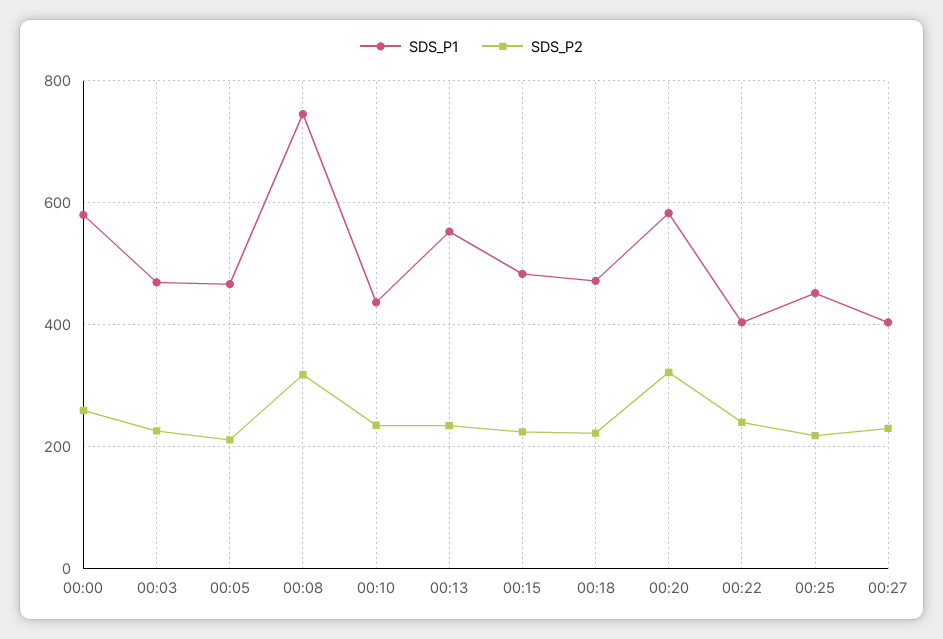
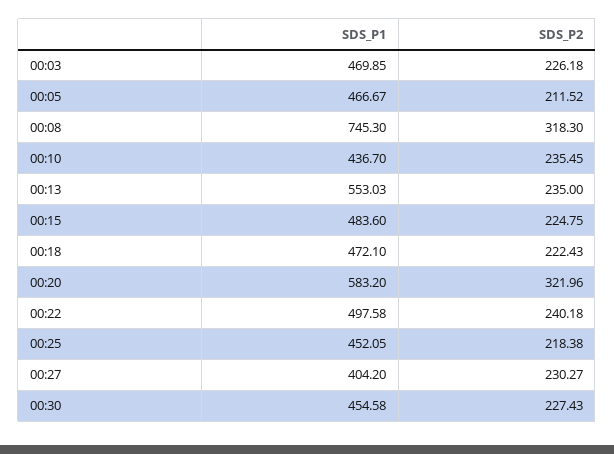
SDS_P1, 00:00: 580 -> none
SDS_P2, 00:00: 260 -> none
SDS_P1, 00:22: 400 -> 497.58
SDS_P1, 00:30: none -> 454.58
SDS_P2, 00:30: none -> 227.43

